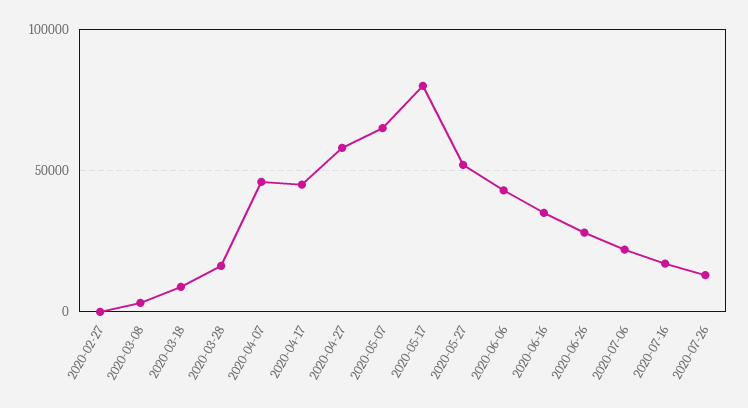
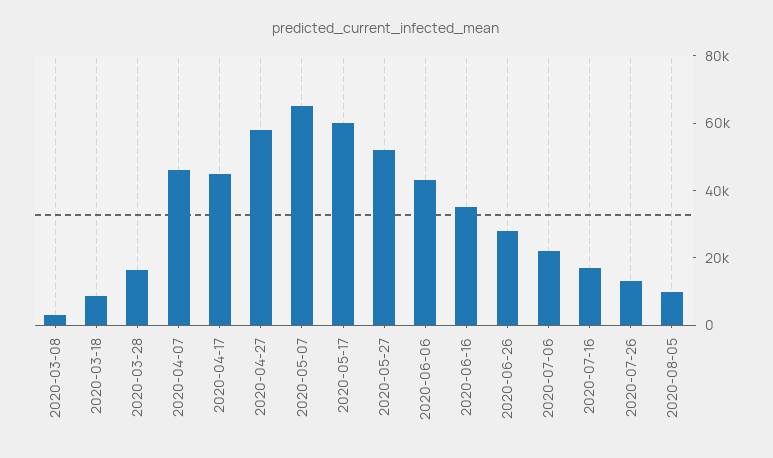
2020-02-27: 0 -> none
2020-05-17: 80000 -> 60000
2020-08-05: none -> 10000

